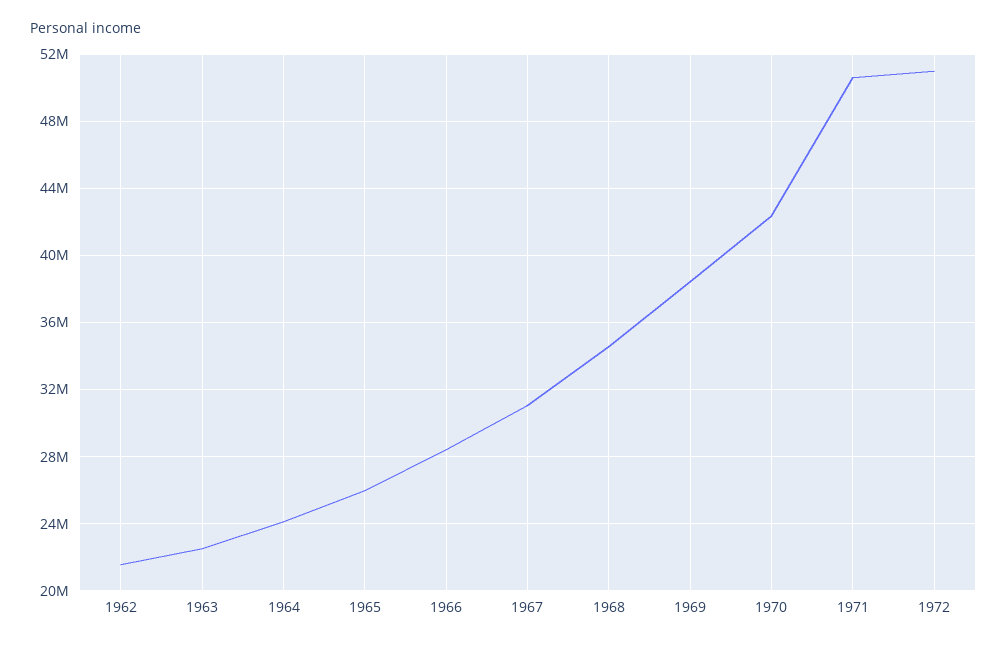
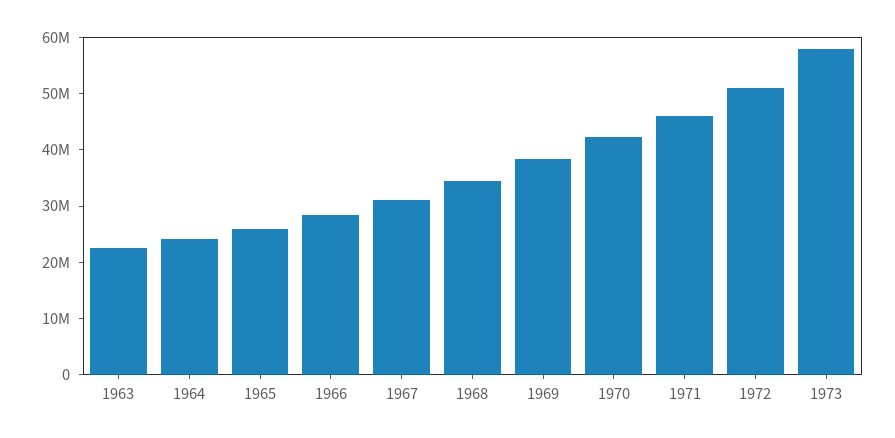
1962: 21500000 -> none
1971: 50500000 -> 46000000
1973: none -> 58000000

